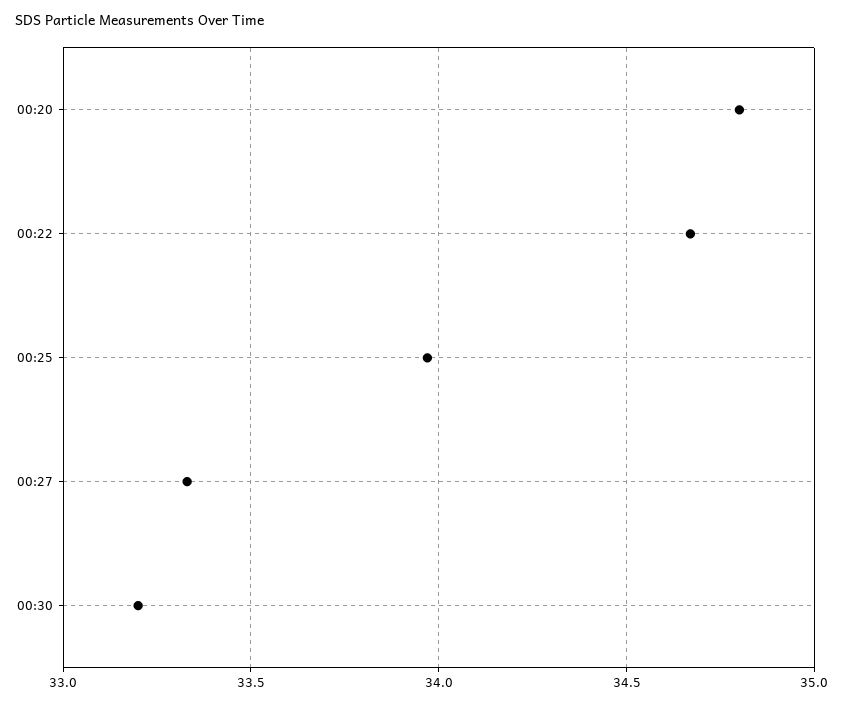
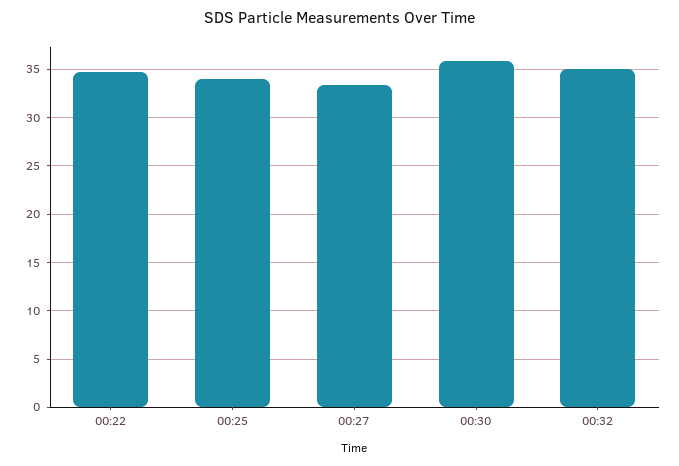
00:20: 34.8 -> none
00:30: 33.2 -> 36
00:32: none -> 35

